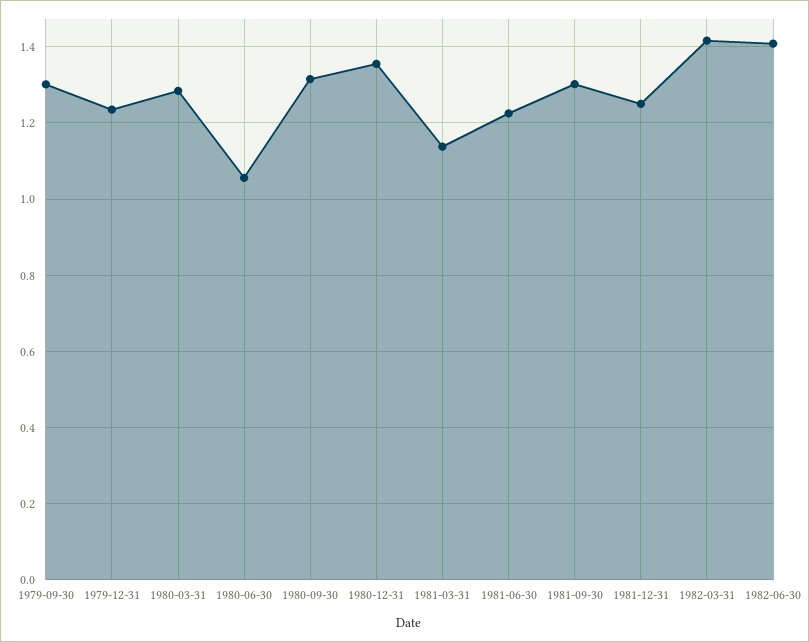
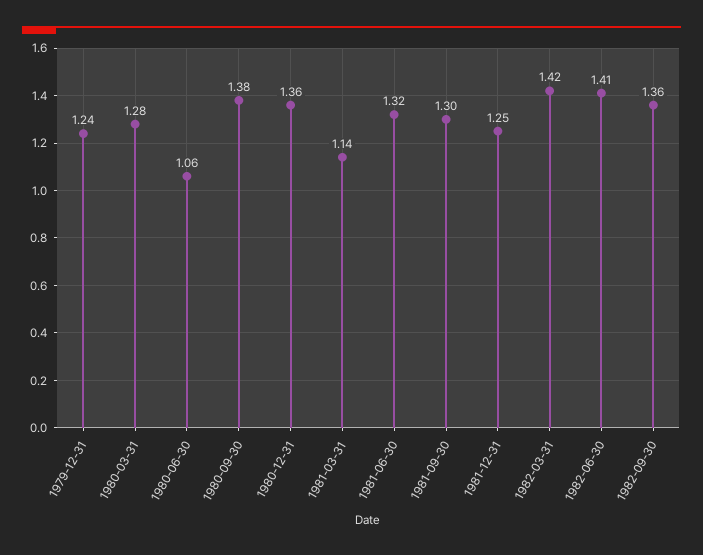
1979-09-30: 1.3 -> none
1980-09-30: 1.32 -> 1.38
1981-06-30: 1.22 -> 1.32
1982-09-30: none -> 1.36

